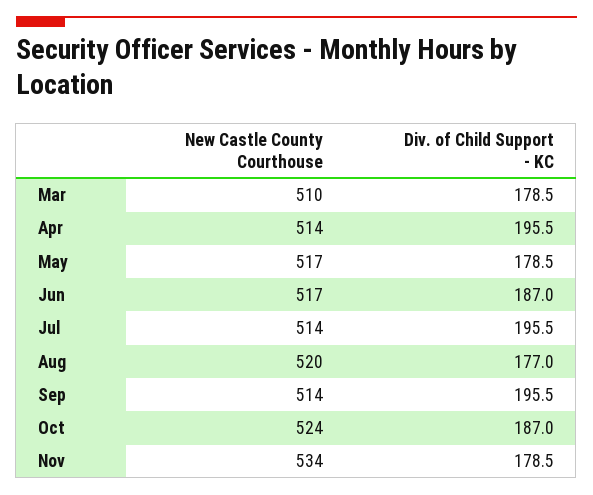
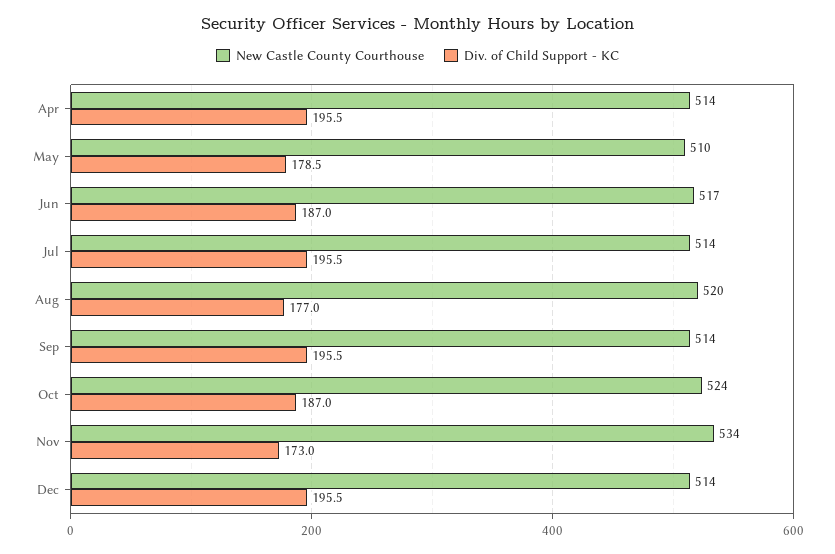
New Castle County Courthouse, Mar: 510 -> none
Div. of Child Support - KC, Mar: 178.5 -> none
New Castle County Courthouse, May: 517 -> 510
Div. of Child Support - KC, Nov: 178.5 -> 173
New Castle County Courthouse, Dec: none -> 514
Div. of Child Support - KC, Dec: none -> 195.5

